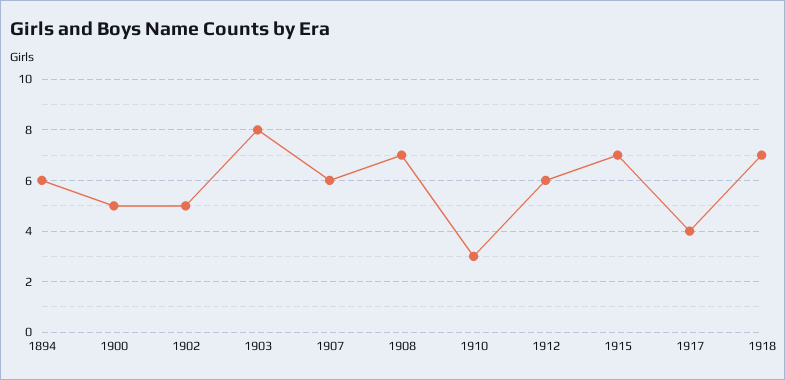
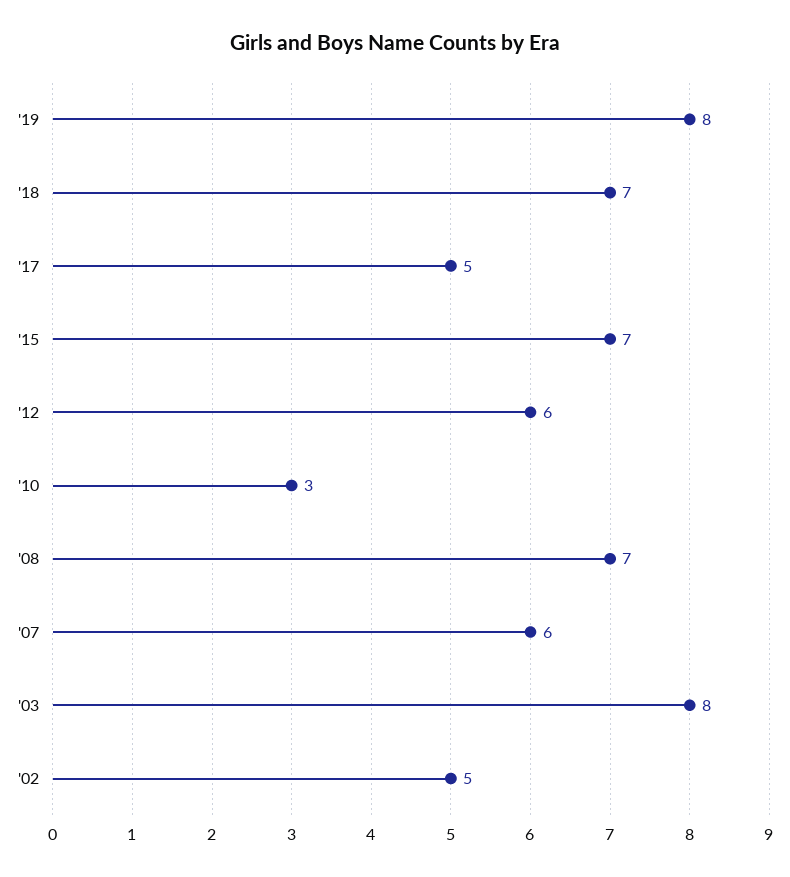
1894: 6 -> none
1900: 5 -> none
1917: 4 -> 5
'19: none -> 8

